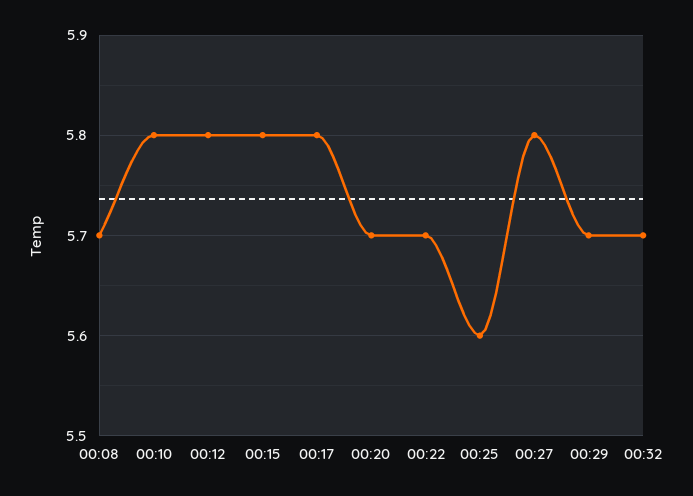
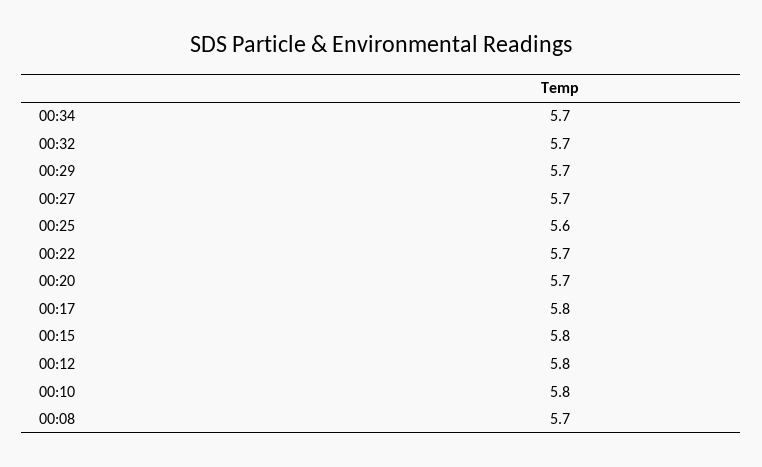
00:27: 5.8 -> 5.7
00:34: none -> 5.7

